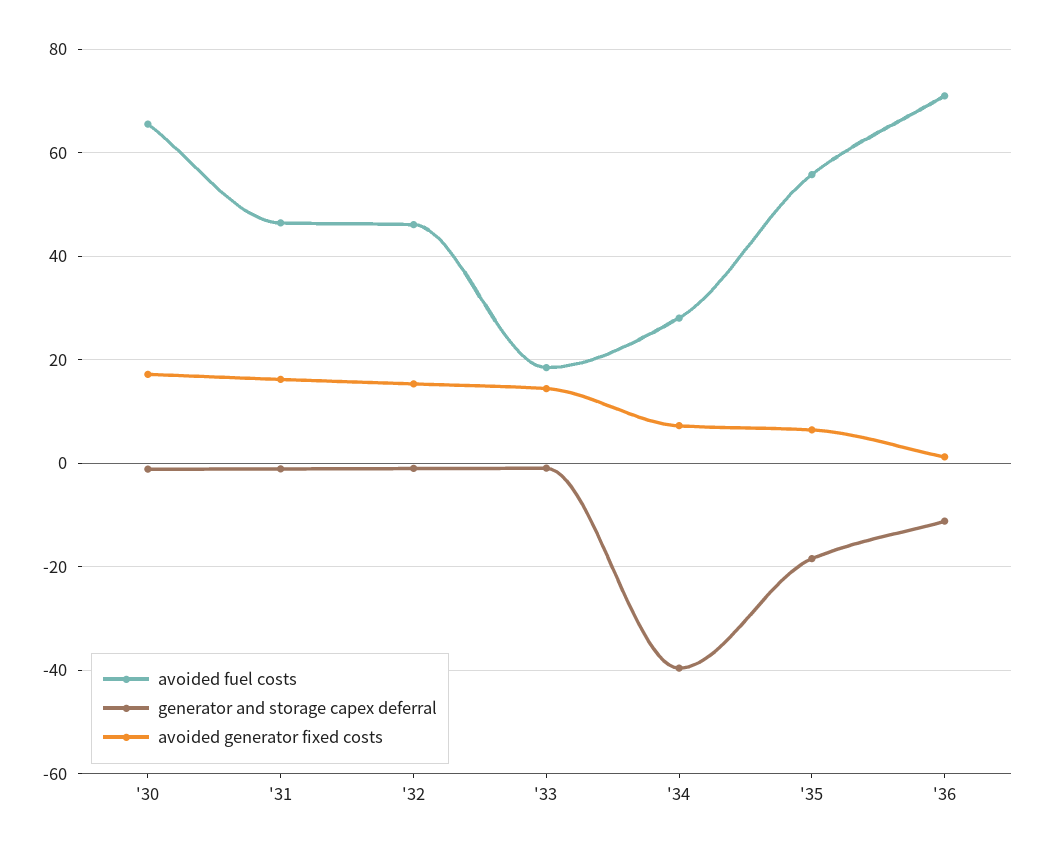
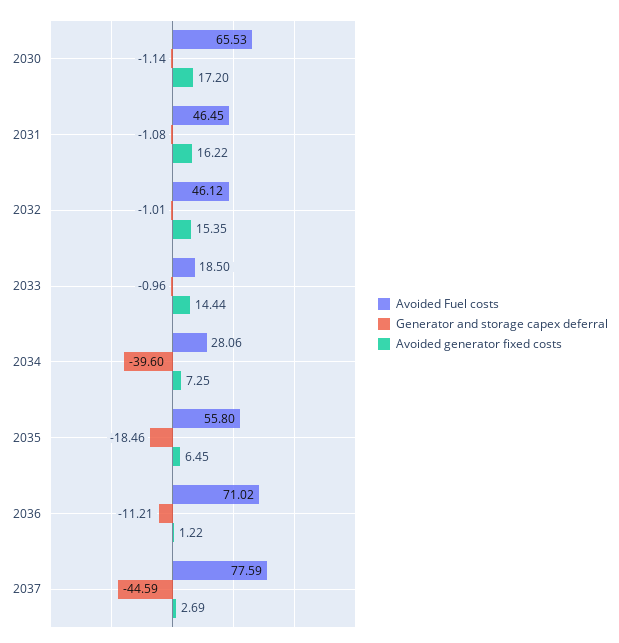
avoided fuel costs, 2037: none -> 77.59
generator and storage capex deferral, 2037: none -> -44.59
avoided generator fixed costs, 2037: none -> 2.69

